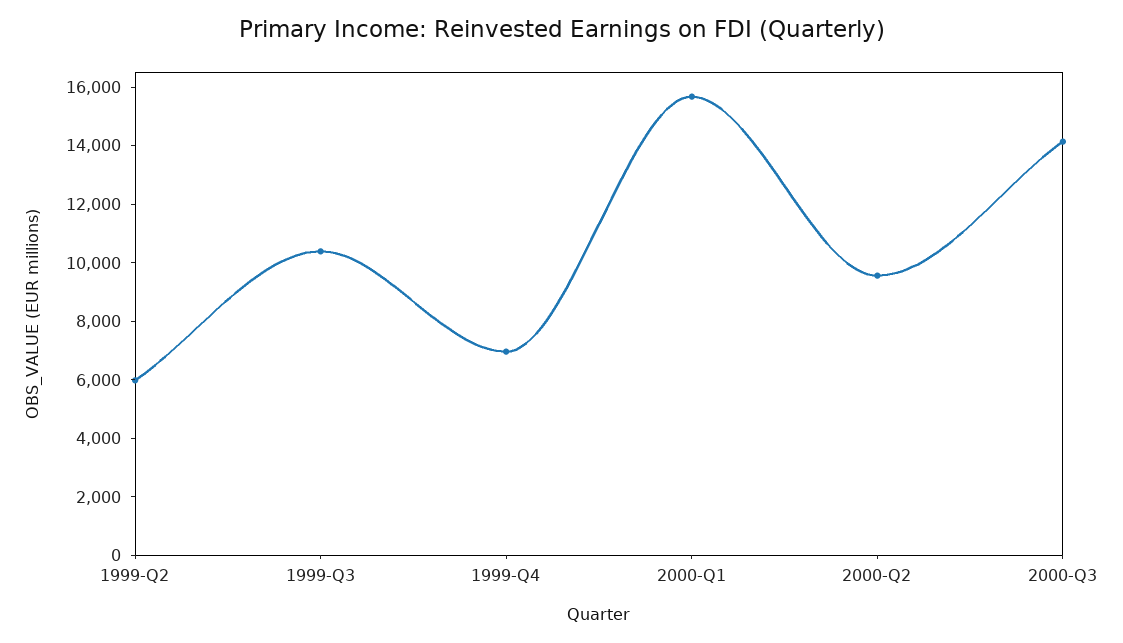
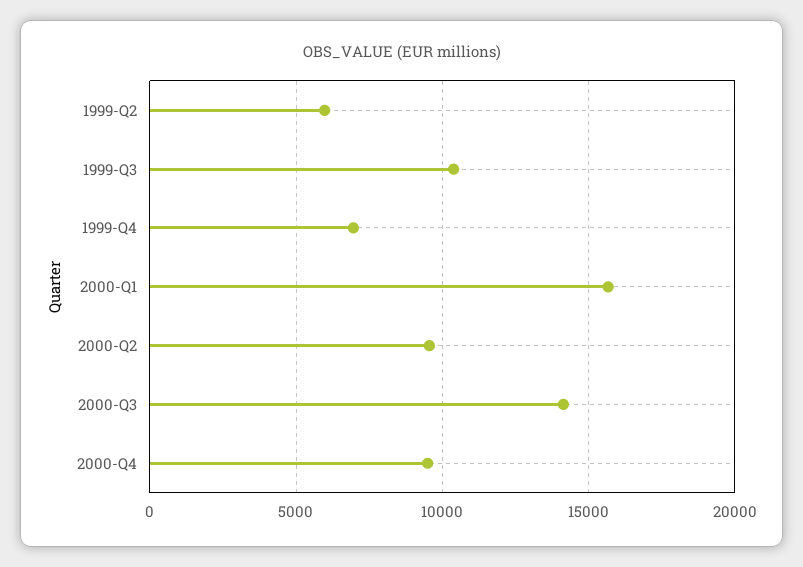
2000-Q4: none -> 9500

